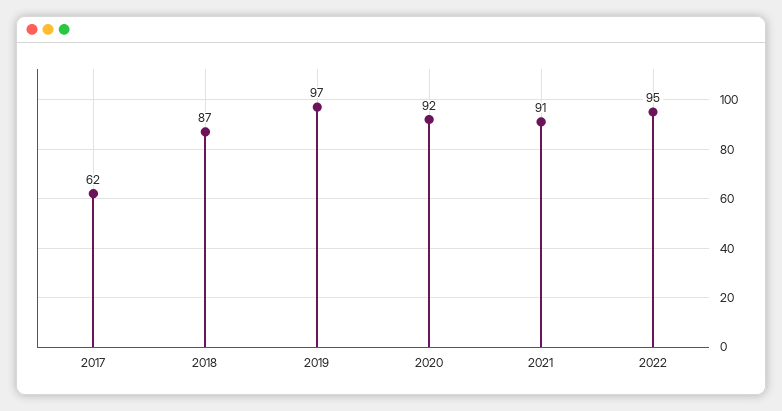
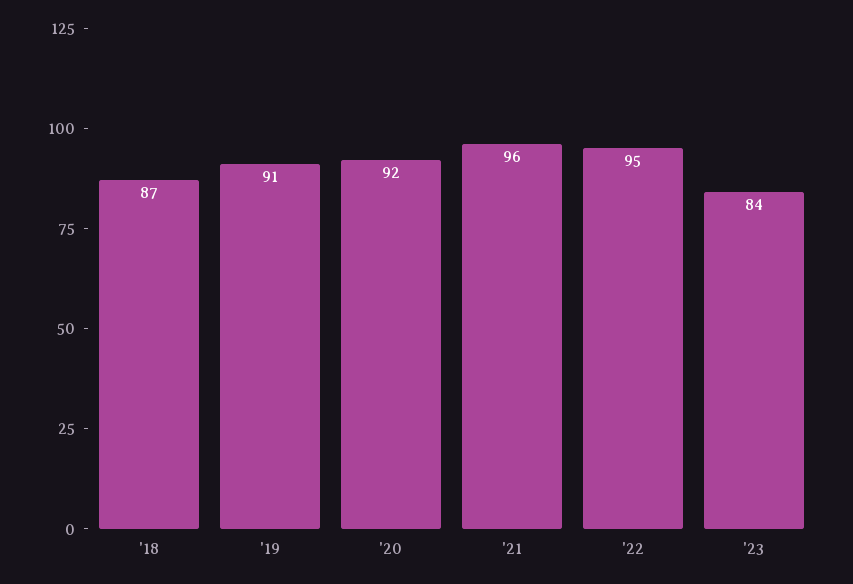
2017: 62 -> none
2019: 97 -> 91
2021: 91 -> 96
'23: none -> 84

